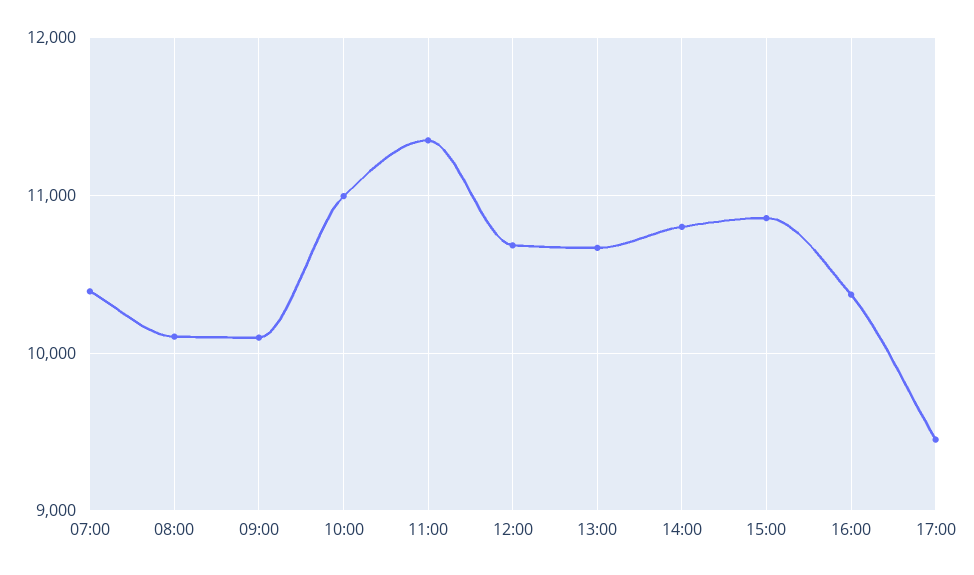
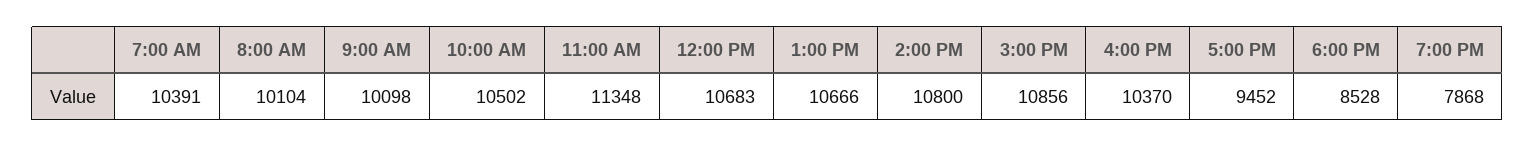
10:00: 11000 -> 10502
6:00 PM: none -> 8528
7:00 PM: none -> 7868

